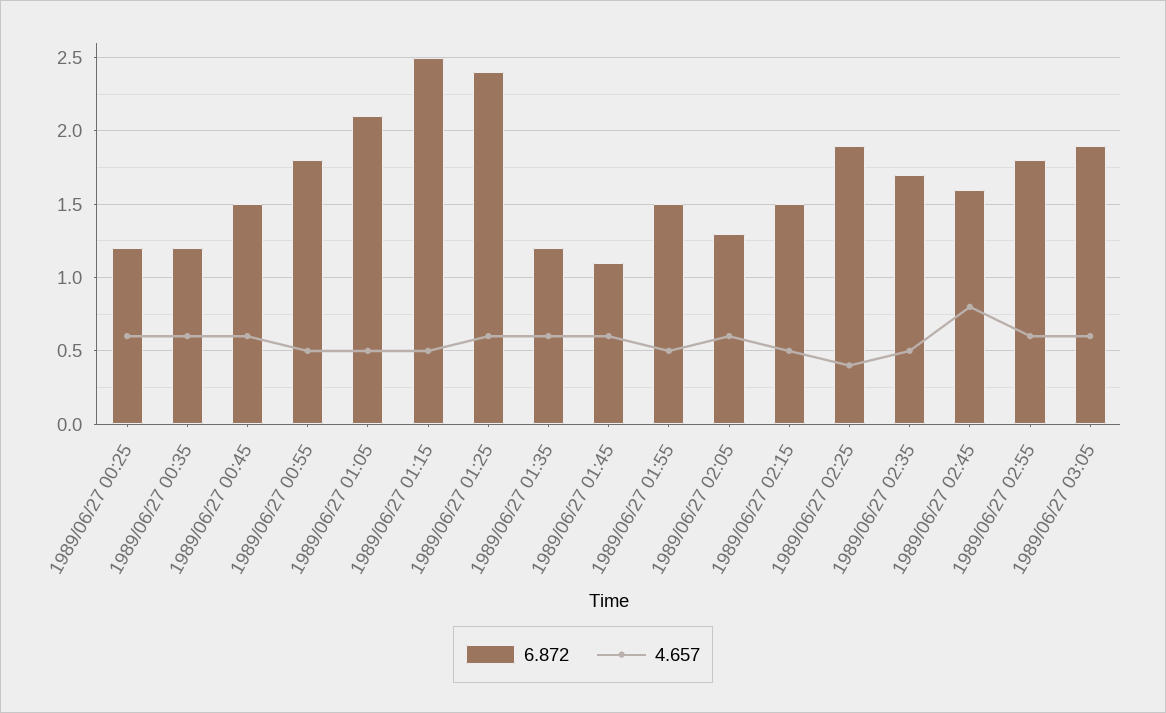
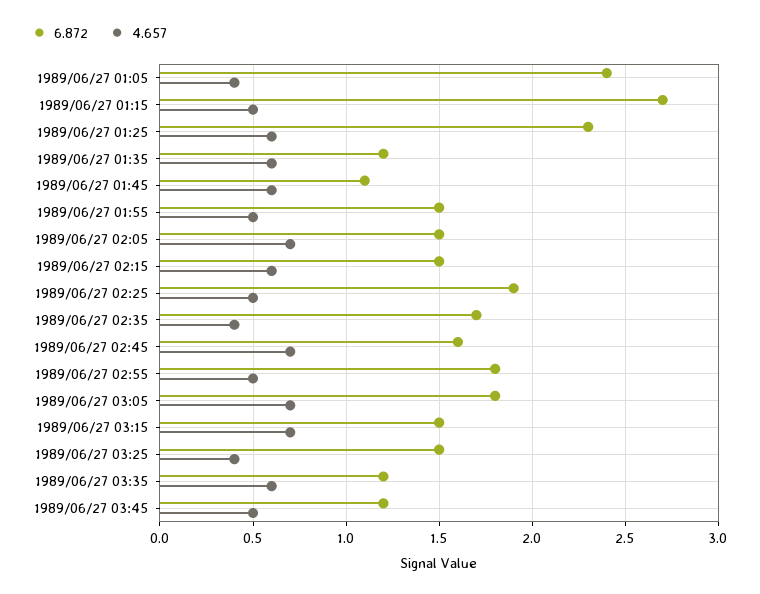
6.872, 1989/06/27 00:25: 1.2 -> none
4.657, 1989/06/27 00:25: 0.6 -> none
6.872, 1989/06/27 00:35: 1.2 -> none
4.657, 1989/06/27 00:35: 0.6 -> none
6.872, 1989/06/27 00:45: 1.5 -> none
4.657, 1989/06/27 00:45: 0.6 -> none
6.872, 1989/06/27 00:55: 1.8 -> none
4.657, 1989/06/27 00:55: 0.5 -> none
6.872, 1989/06/27 01:05: 2.1 -> 2.4
4.657, 1989/06/27 01:05: 0.5 -> 0.4
6.872, 1989/06/27 01:15: 2.5 -> 2.7
6.872, 1989/06/27 01:25: 2.4 -> 2.3
6.872, 1989/06/27 02:05: 1.3 -> 1.5
4.657, 1989/06/27 02:05: 0.6 -> 0.7
4.657, 1989/06/27 02:15: 0.5 -> 0.6
4.657, 1989/06/27 02:25: 0.4 -> 0.5
4.657, 1989/06/27 02:35: 0.5 -> 0.4
4.657, 1989/06/27 02:45: 0.8 -> 0.7
4.657, 1989/06/27 02:55: 0.6 -> 0.5
6.872, 1989/06/27 03:05: 1.9 -> 1.8
4.657, 1989/06/27 03:05: 0.6 -> 0.7
6.872, 1989/06/27 03:15: none -> 1.5
4.657, 1989/06/27 03:15: none -> 0.7
6.872, 1989/06/27 03:25: none -> 1.5
4.657, 1989/06/27 03:25: none -> 0.4
6.872, 1989/06/27 03:35: none -> 1.2
4.657, 1989/06/27 03:35: none -> 0.6
6.872, 1989/06/27 03:45: none -> 1.2
4.657, 1989/06/27 03:45: none -> 0.5

